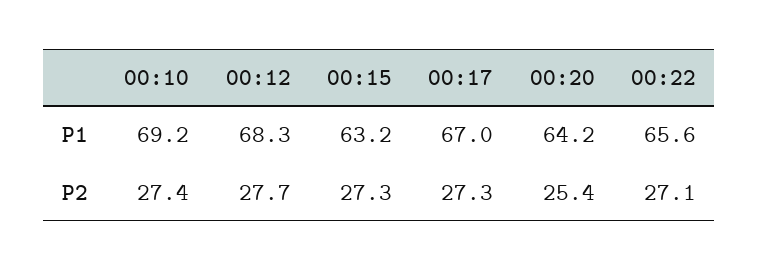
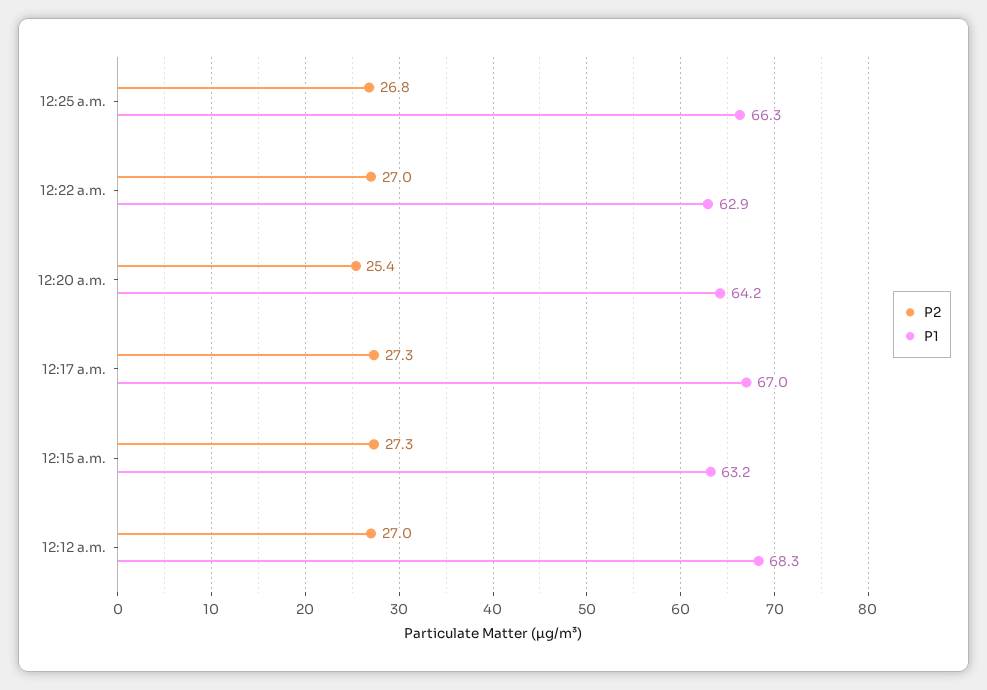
P1, 00:10: 69.2 -> none
P1, 00:22: 65.6 -> 62.9
P2, 00:10: 27.4 -> none
P2, 00:12: 27.7 -> 27
P2, 00:22: 27.1 -> 27
P2, 12:25 a.m.: none -> 26.8
P1, 12:25 a.m.: none -> 66.3

